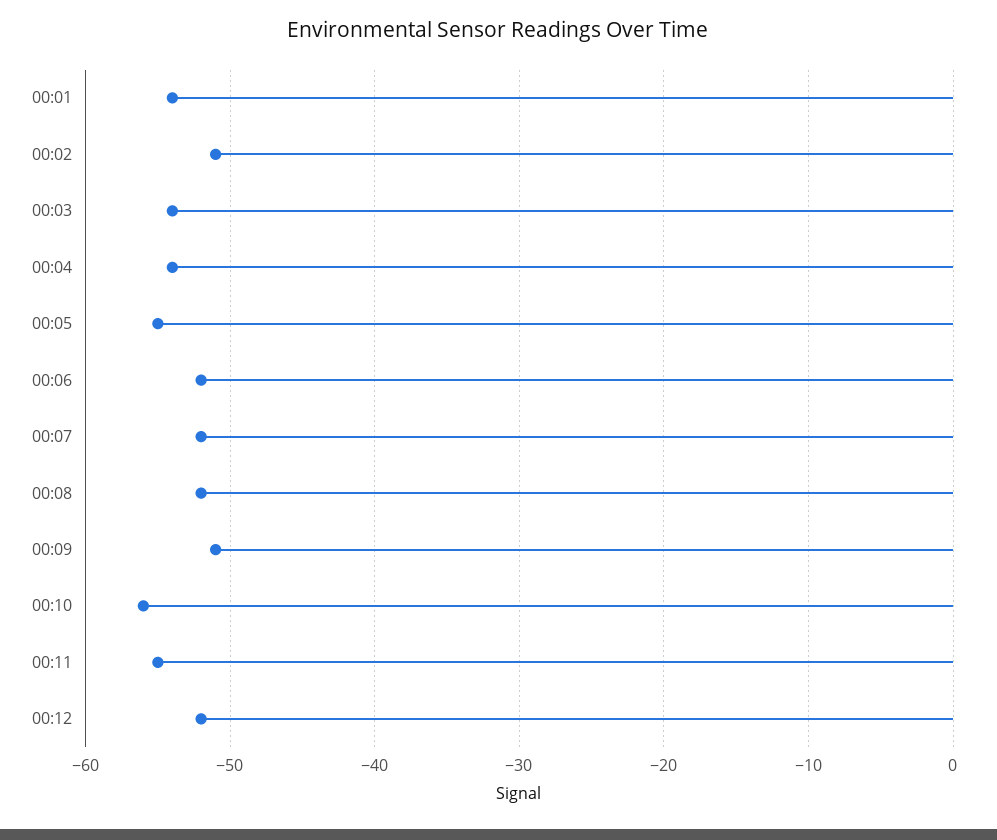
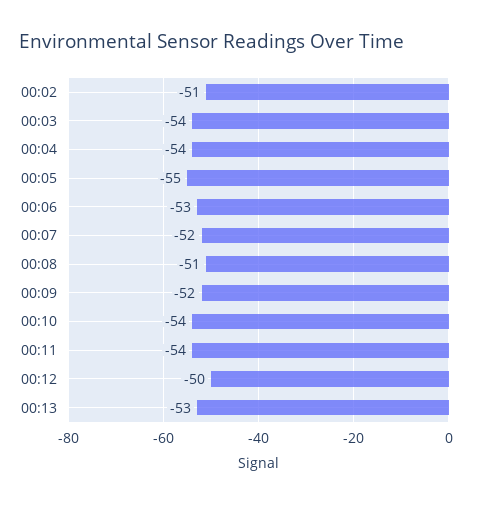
00:01: -54 -> none
00:06: -52 -> -53
00:08: -52 -> -51
00:09: -51 -> -52
00:10: -56 -> -54
00:11: -55 -> -54
00:12: -52 -> -50
00:13: none -> -53

